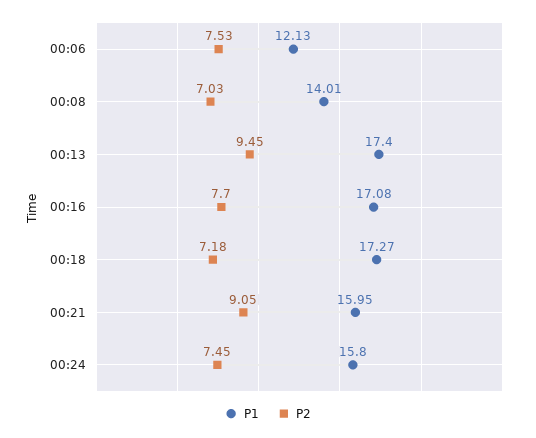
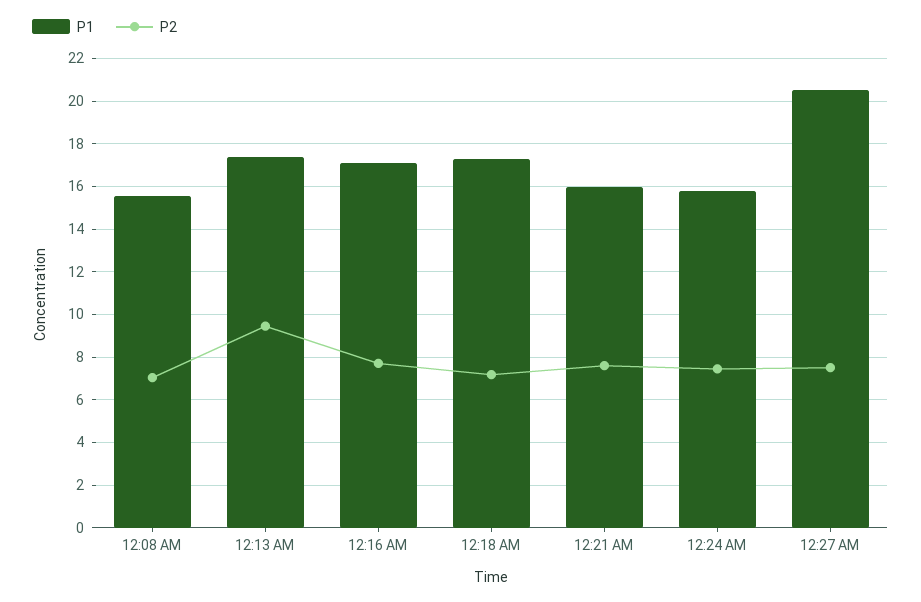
P1, 00:06: 12.13 -> none
P2, 00:06: 7.53 -> none
P1, 00:08: 14.01 -> 15.5
P2, 00:21: 9.05 -> 7.5
P1, 12:27 AM: none -> 20.5
P2, 12:27 AM: none -> 7.5

